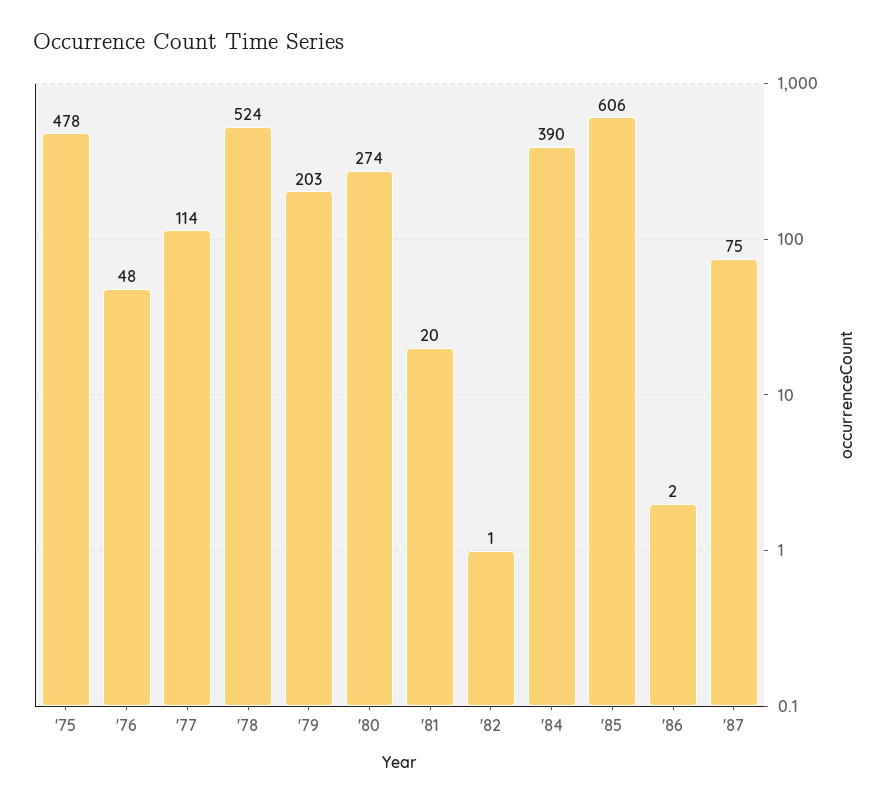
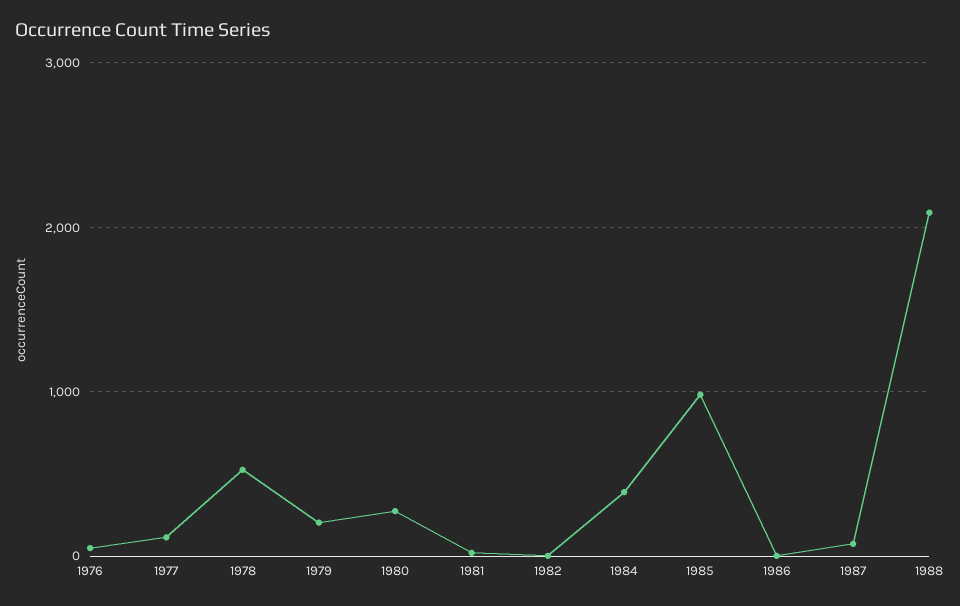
'75: 478 -> none
'85: 606 -> 1000
1988: none -> 2100

